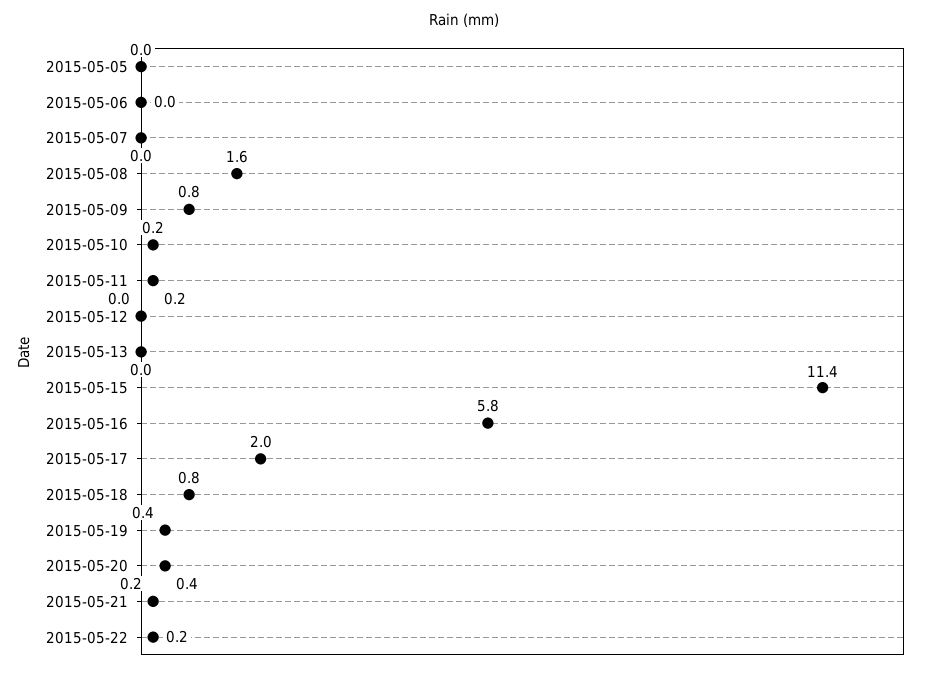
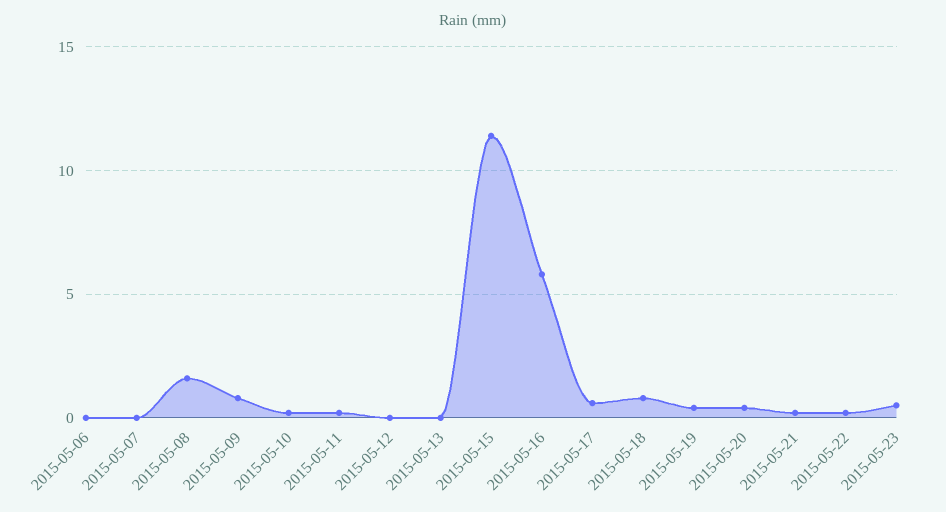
2015-05-05: 0 -> none
2015-05-17: 2 -> 0.5
2015-05-23: none -> 0.5

